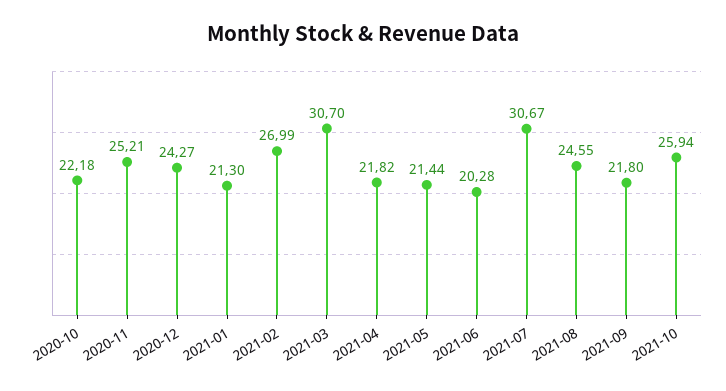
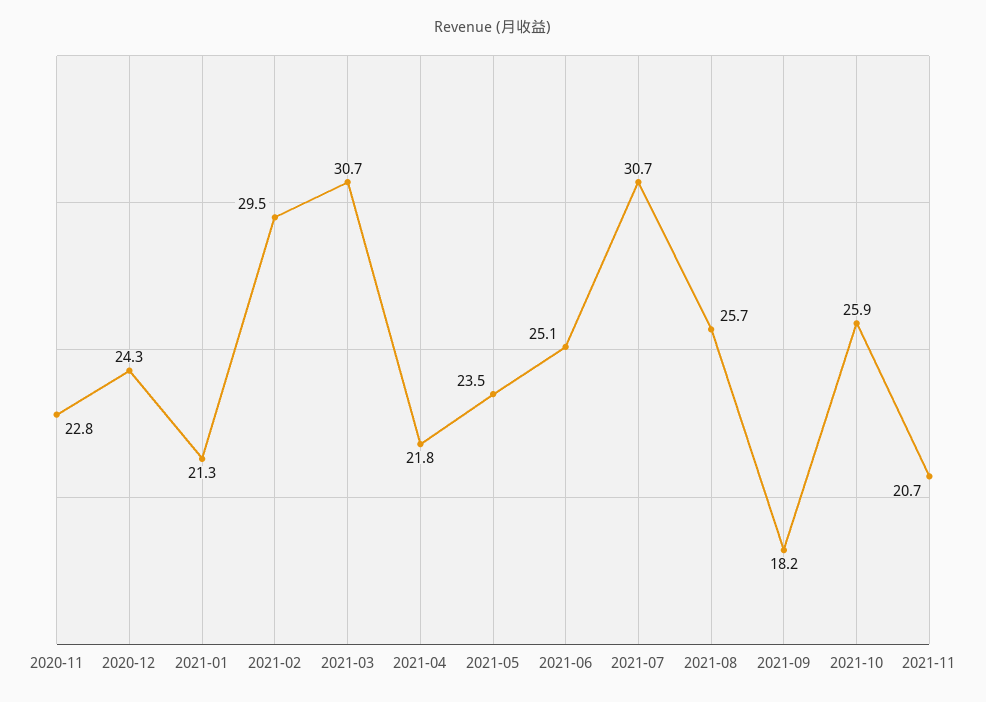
2020-10: 22.18 -> none
2020-11: 25.21 -> 22.8
2021-02: 26.99 -> 29.5
2021-05: 21.44 -> 23.5
2021-06: 20.28 -> 25.1
2021-08: 24.55 -> 25.7
2021-09: 21.8 -> 18.2
2021-11: none -> 20.7

